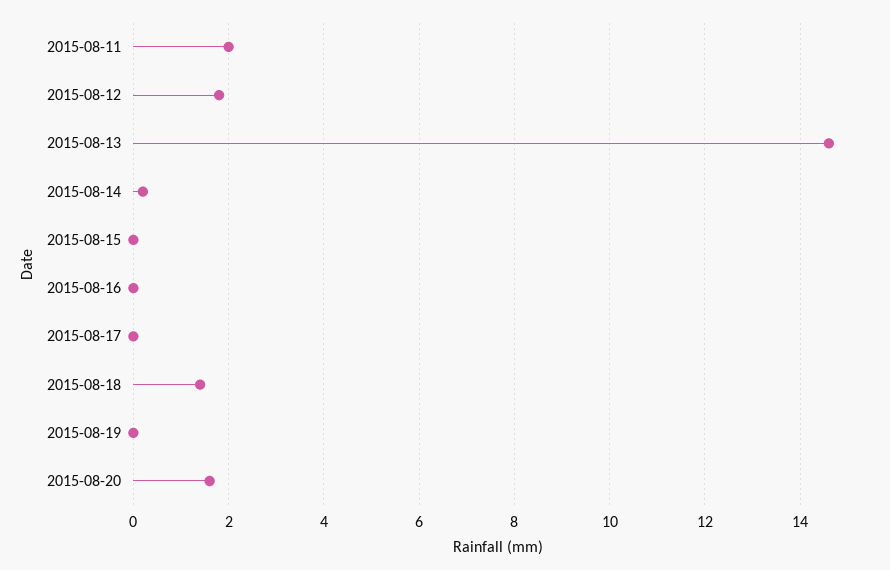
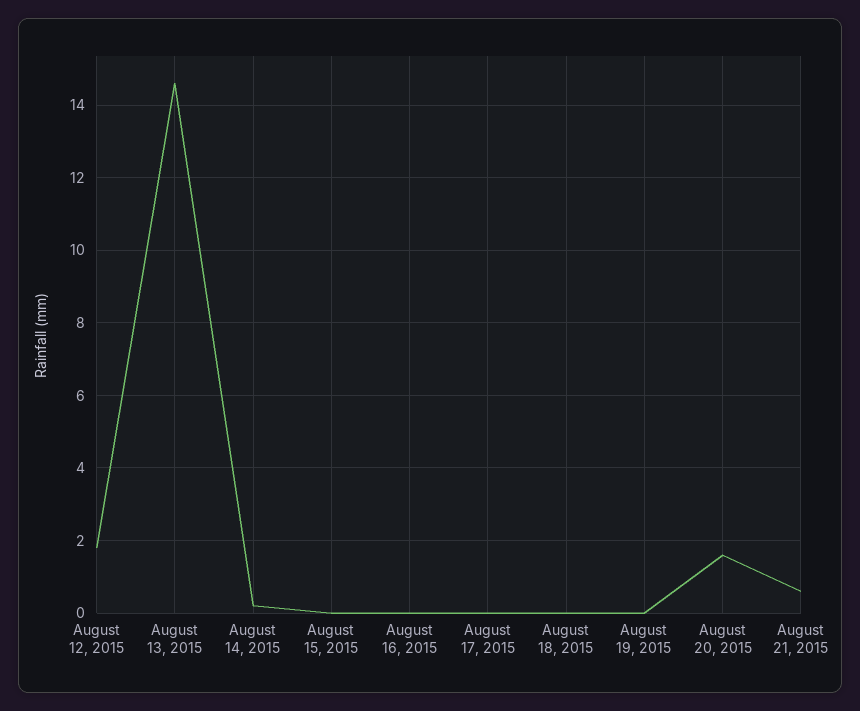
2015-08-11: 2 -> none
2015-08-18: 1.5 -> 0
August 21, 2015: none -> 0.5

